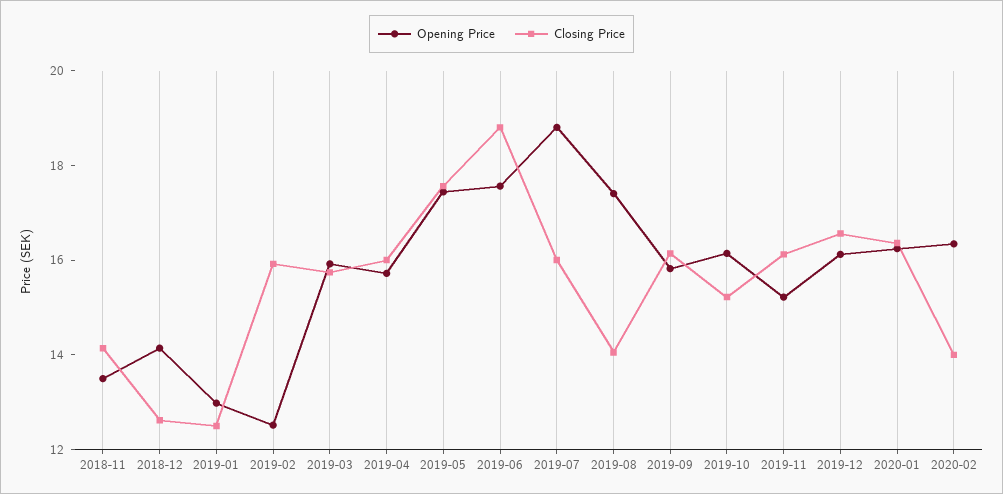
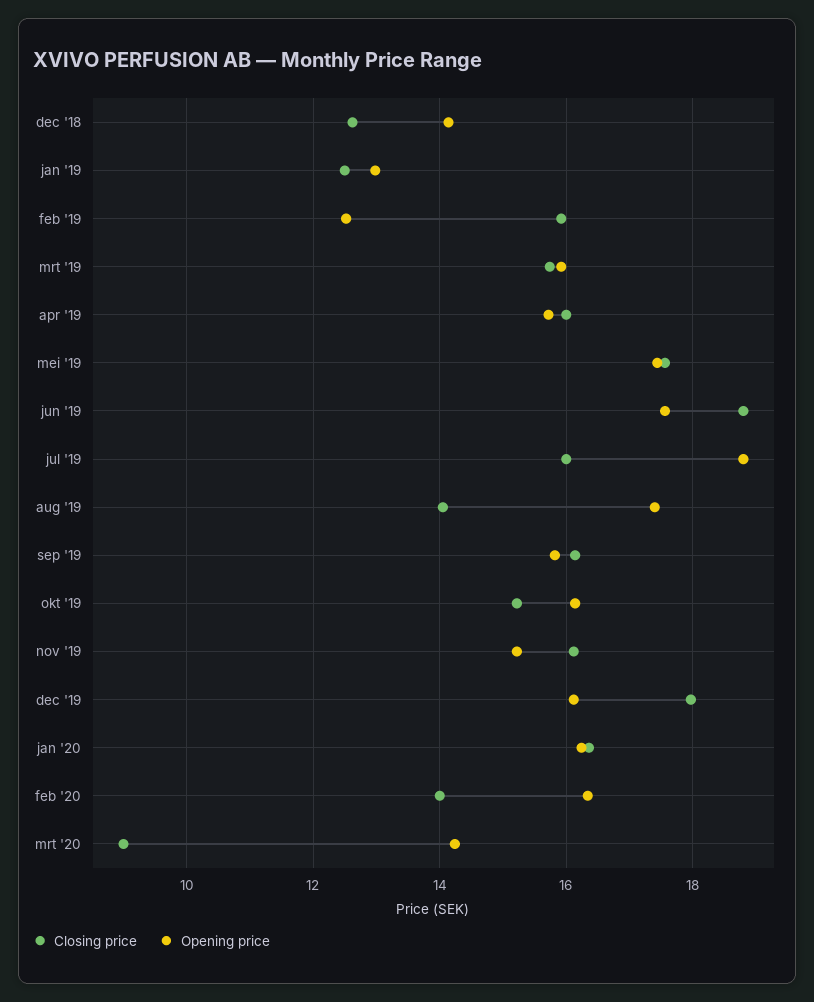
Opening Price, 2018-11: 13.5 -> none
Closing Price, 2018-11: 14 -> none
Closing Price, 2019-12: 16.5 -> 18
Closing Price, mrt '20: none -> 9
Opening Price, mrt '20: none -> 14.2

